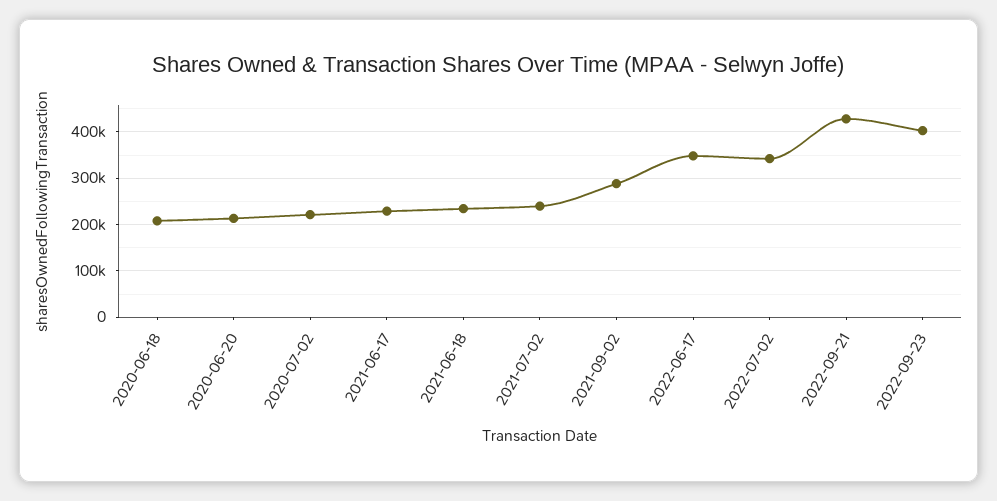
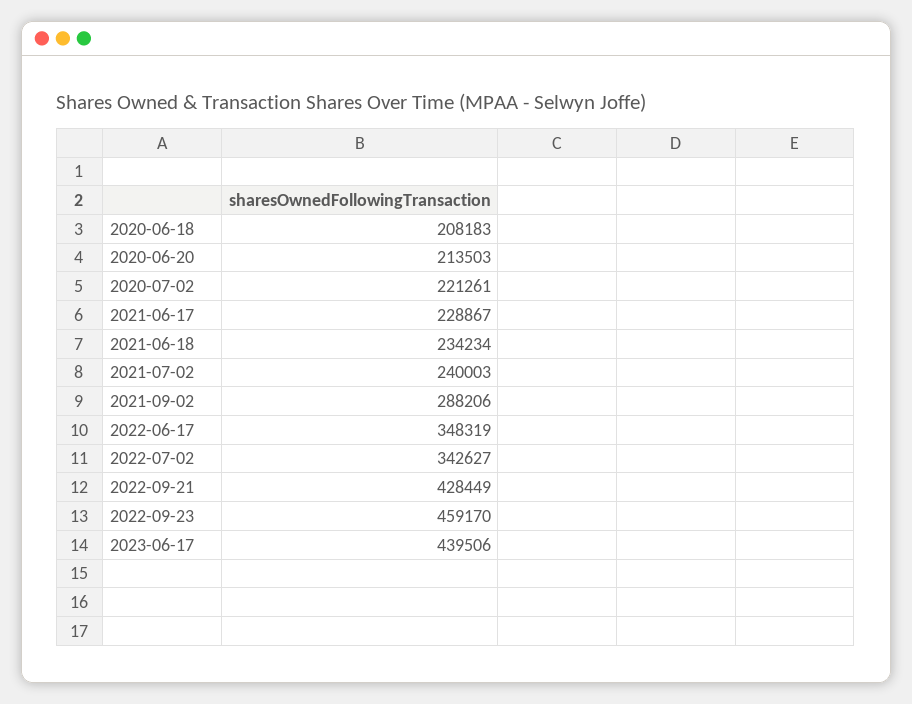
2022-09-23: 400000 -> 459170
2023-06-17: none -> 439506

